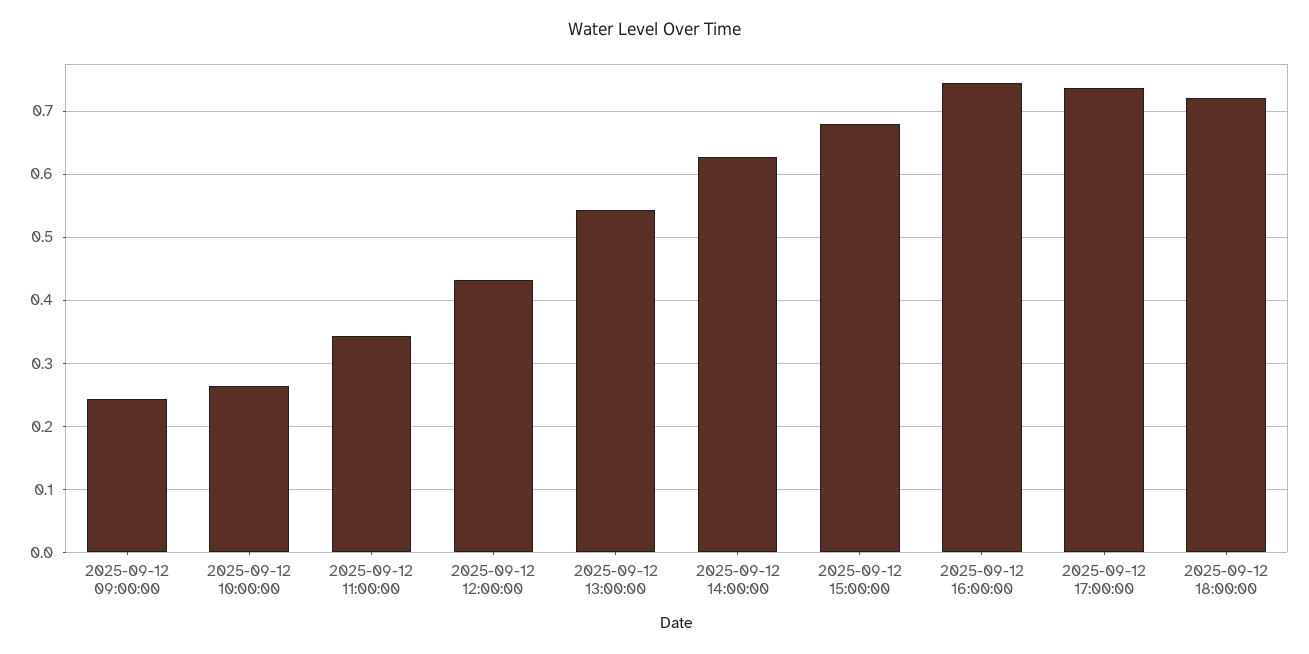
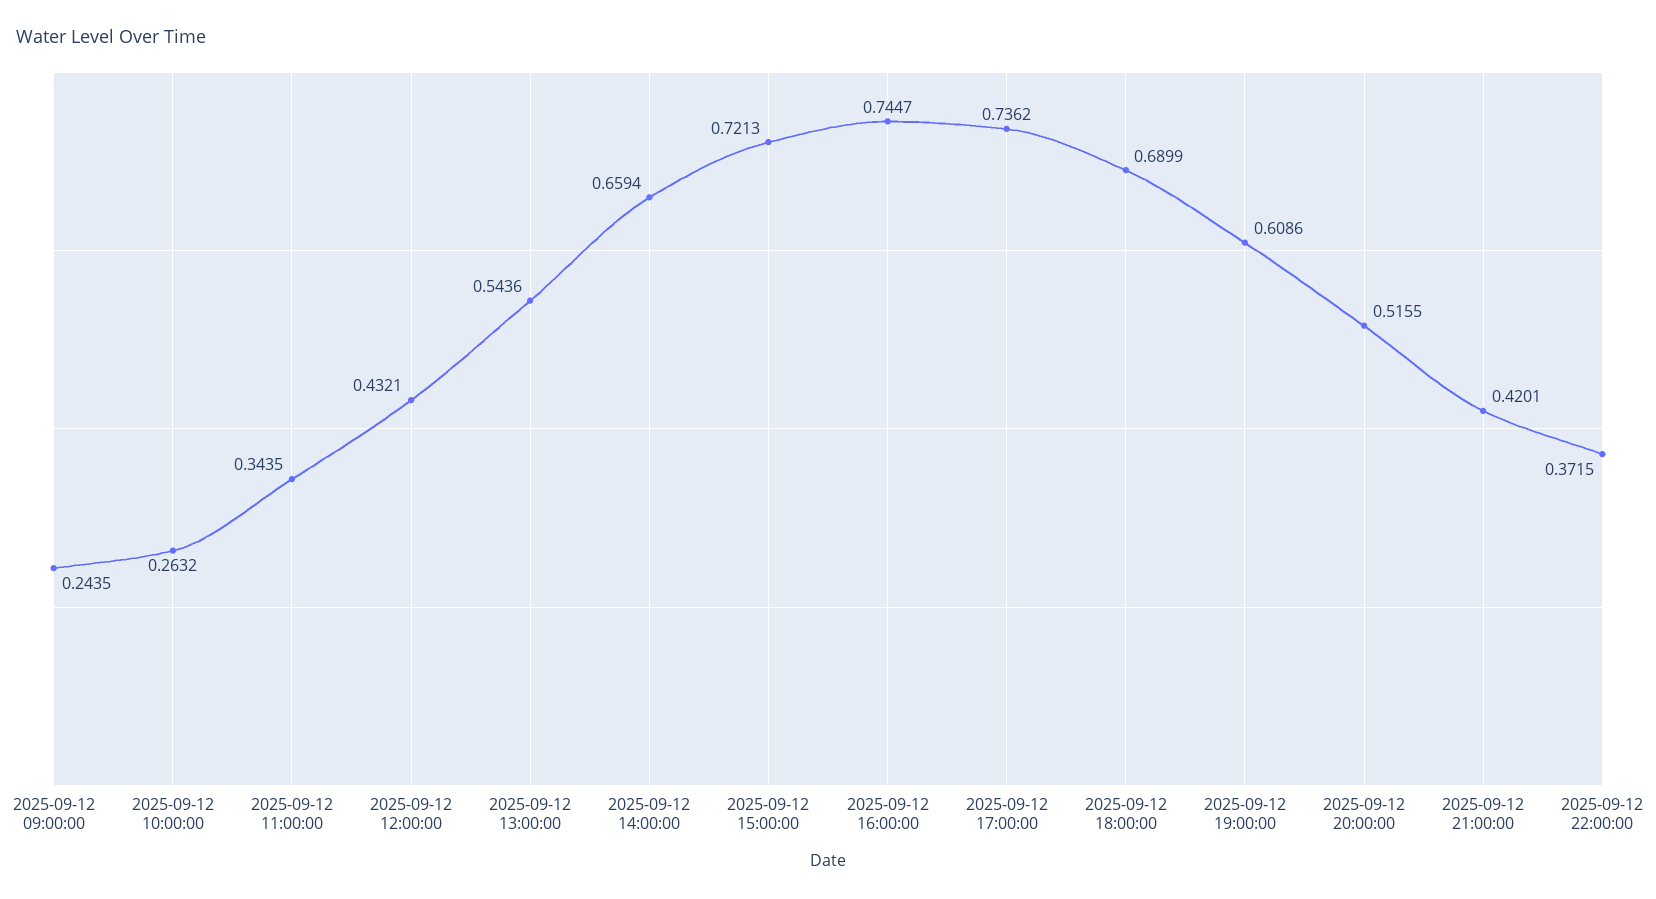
2025-09-12 14:00:00: 0.63 -> 0.6594
2025-09-12 15:00:00: 0.68 -> 0.7213
2025-09-12 18:00:00: 0.72 -> 0.6899
2025-09-12 19:00:00: none -> 0.6086
2025-09-12 20:00:00: none -> 0.5155
2025-09-12 21:00:00: none -> 0.4201
2025-09-12 22:00:00: none -> 0.3715

